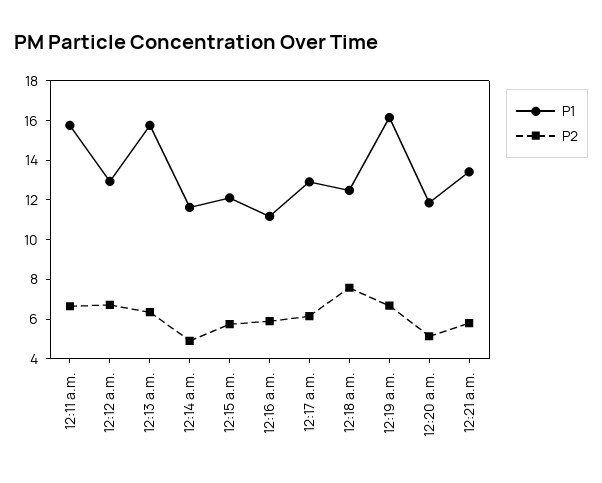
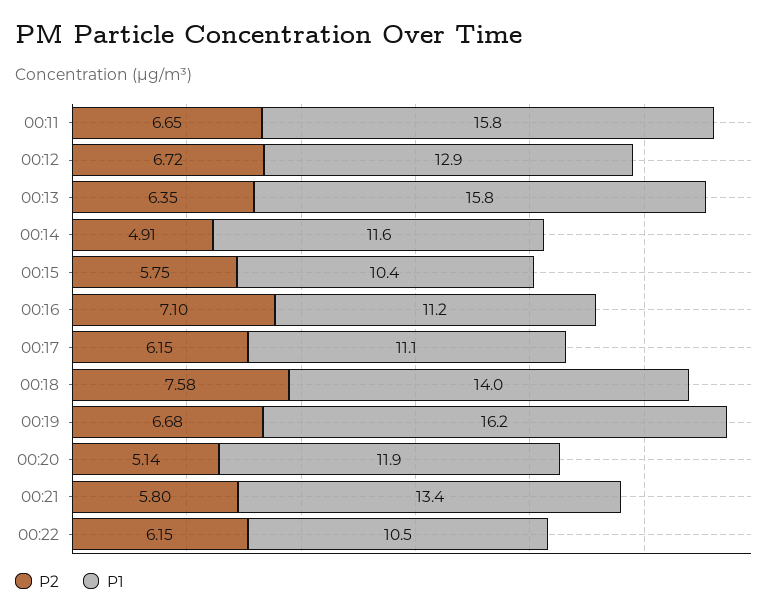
P1, 12:15 a.m.: 12 -> 10.4
P2, 12:16 a.m.: 6 -> 7.1
P1, 12:17 a.m.: 13 -> 11.1
P1, 12:18 a.m.: 12.5 -> 14
P2, 00:22: none -> 6.15
P1, 00:22: none -> 10.5

